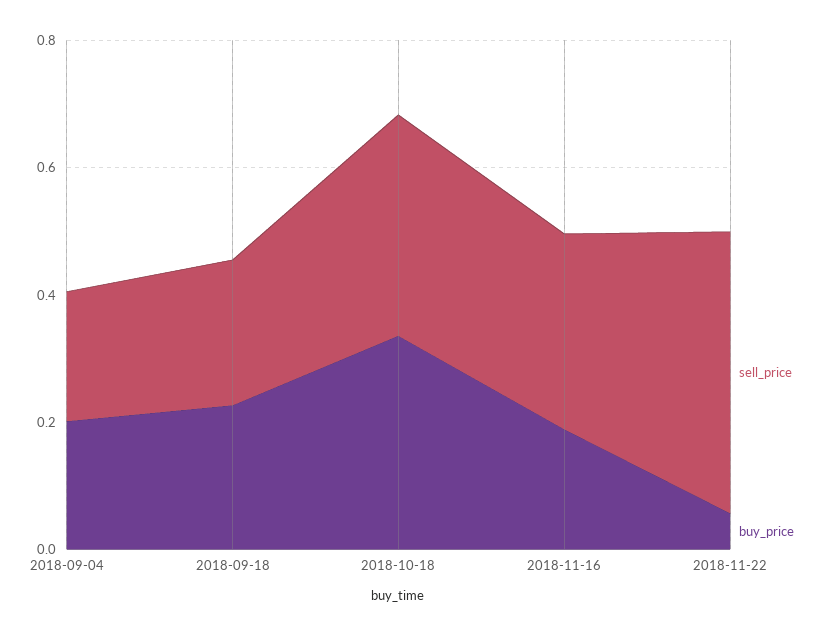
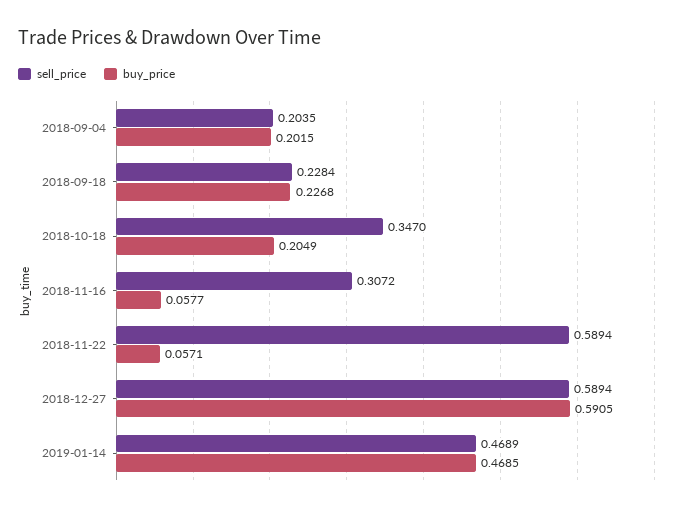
buy_price, 2018-10-18: 0.35 -> 0.2049
buy_price, 2018-11-16: 0.2 -> 0.0577
sell_price, 2018-11-22: 0.45 -> 0.5894
sell_price, 2018-12-27: none -> 0.5894
buy_price, 2018-12-27: none -> 0.5905
sell_price, 2019-01-14: none -> 0.4689
buy_price, 2019-01-14: none -> 0.4685

